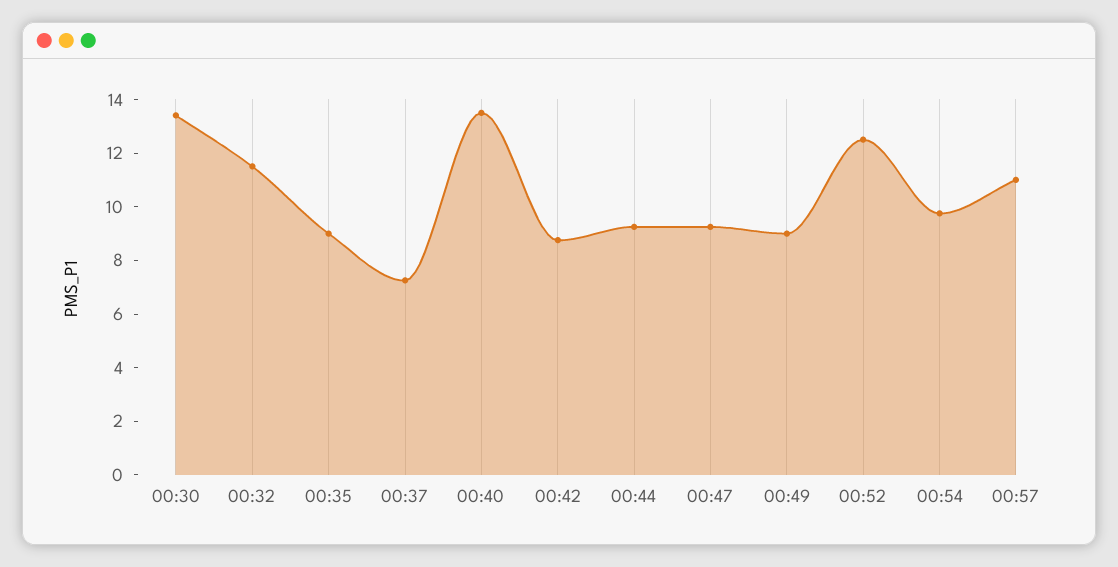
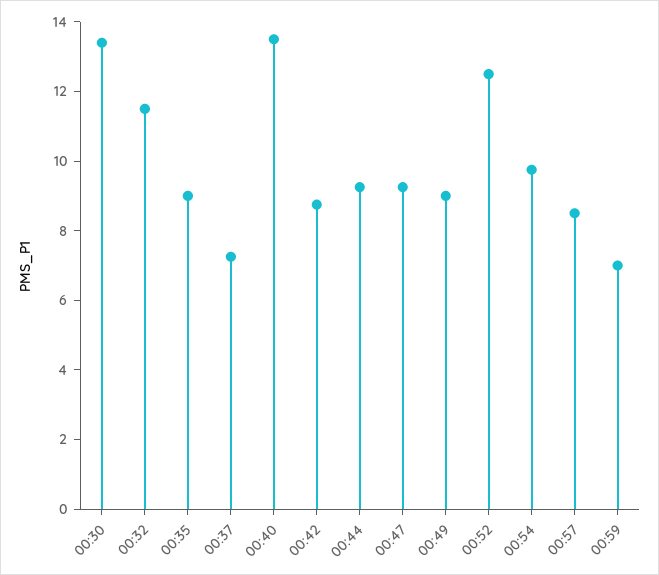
00:57: 11 -> 8.5
00:59: none -> 7

